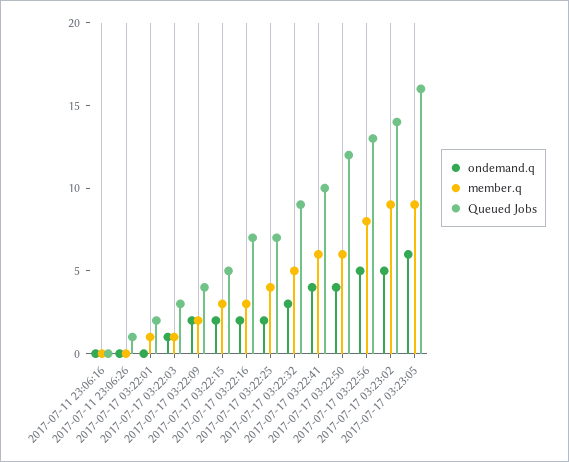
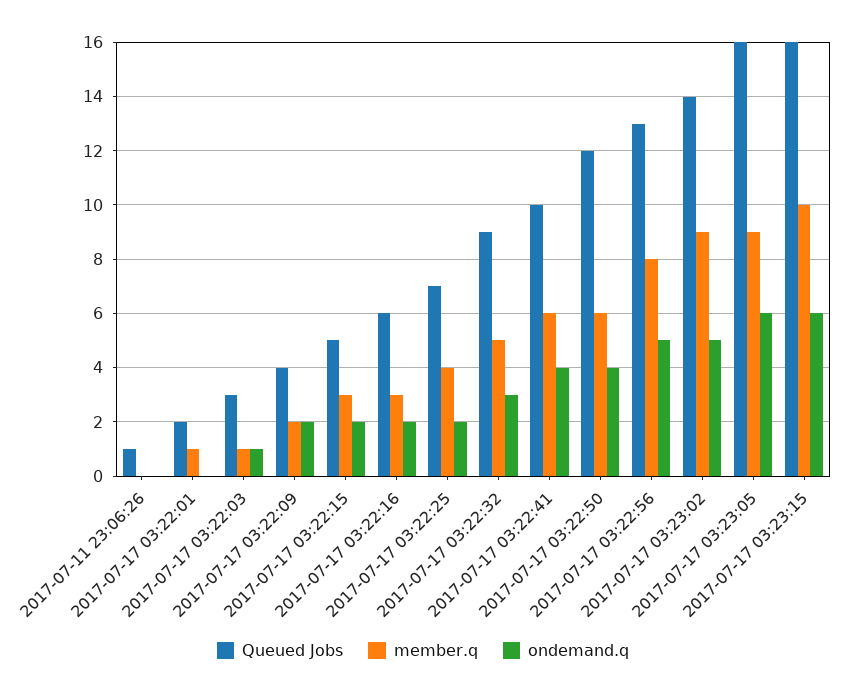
ondemand.q, 2017-07-11 23:06:16: 0 -> none
member.q, 2017-07-11 23:06:16: 0 -> none
Queued Jobs, 2017-07-11 23:06:16: 0 -> none
Queued Jobs, 2017-07-17 03:22:16: 7 -> 6
Queued Jobs, 2017-07-17 03:23:15: none -> 16
member.q, 2017-07-17 03:23:15: none -> 10
ondemand.q, 2017-07-17 03:23:15: none -> 6

